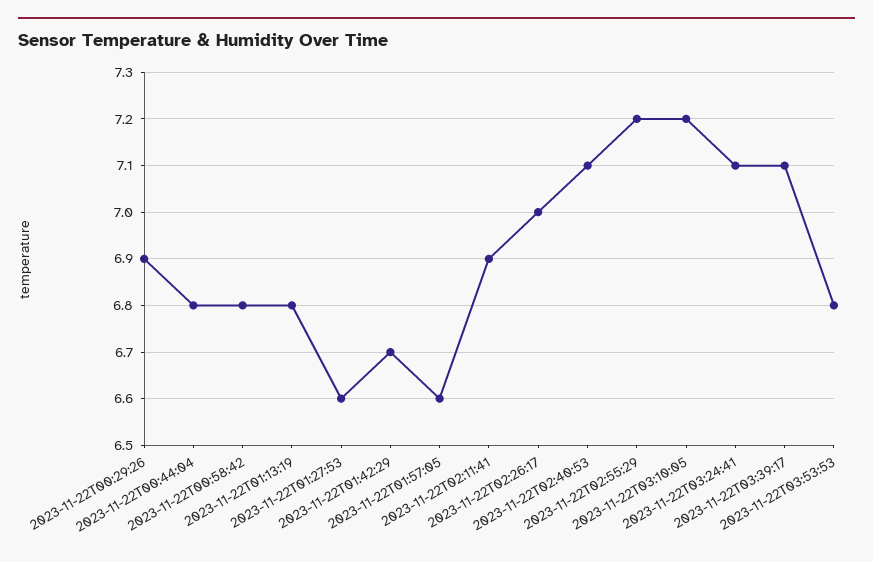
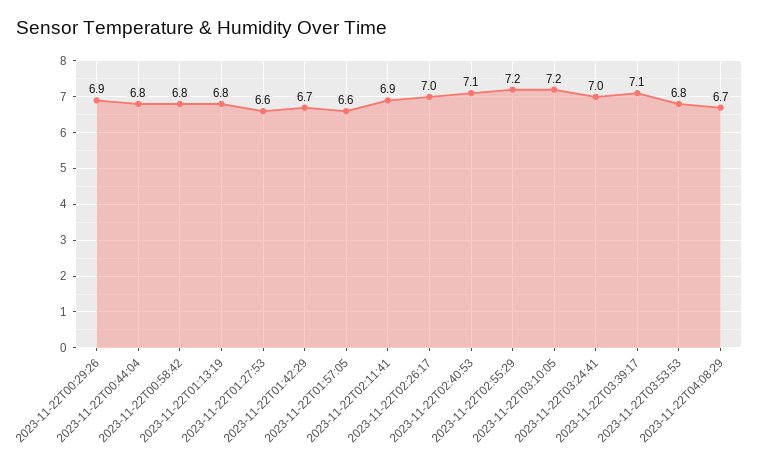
2023-11-22T03:24:41: 7.1 -> 7
2023-11-22T04:08:29: none -> 6.7

